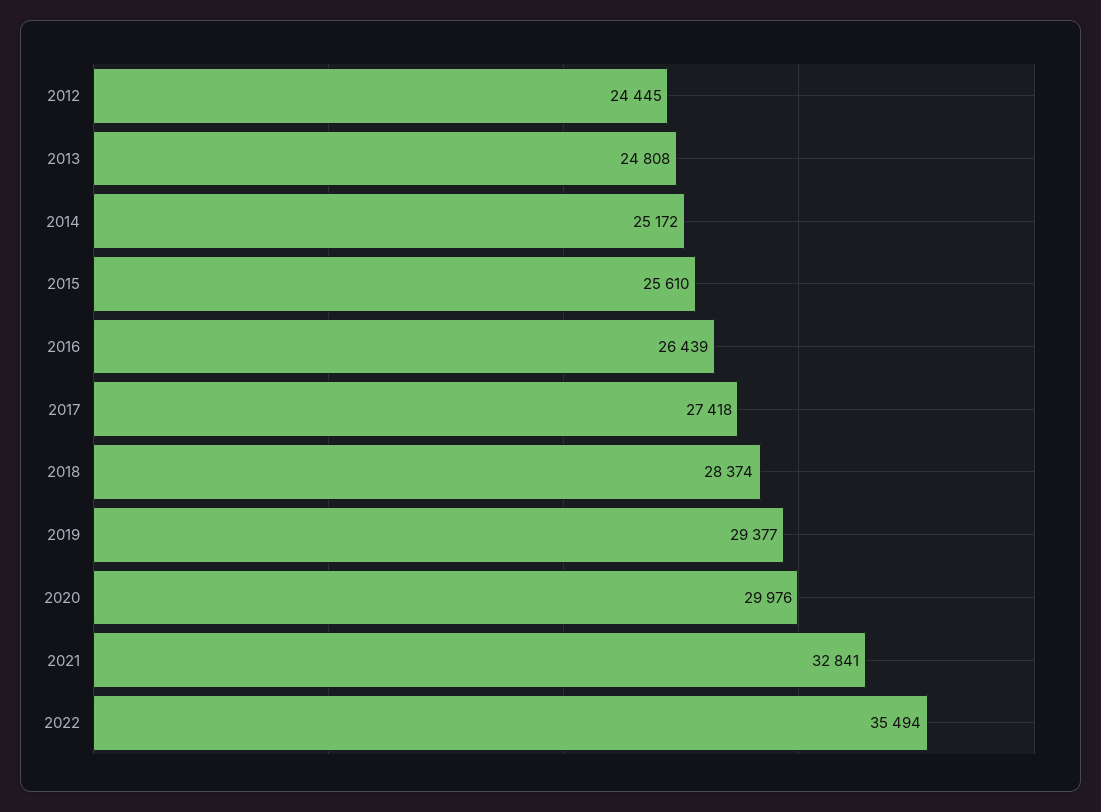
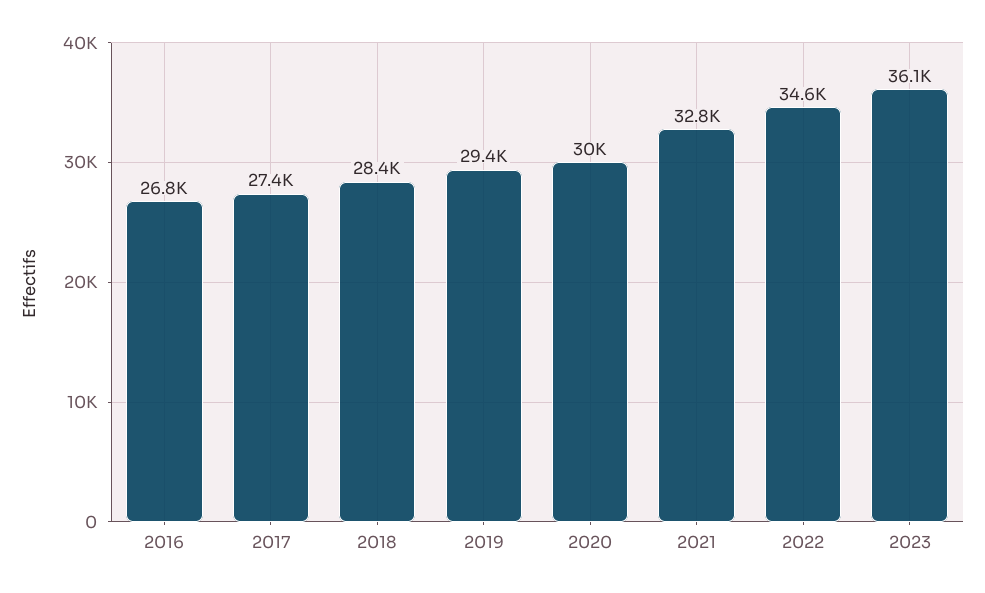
2012: 24445 -> none
2013: 24808 -> none
2014: 25172 -> none
2015: 25610 -> none
2016: 26439 -> 26800
2022: 35494 -> 34600
2023: none -> 36100

